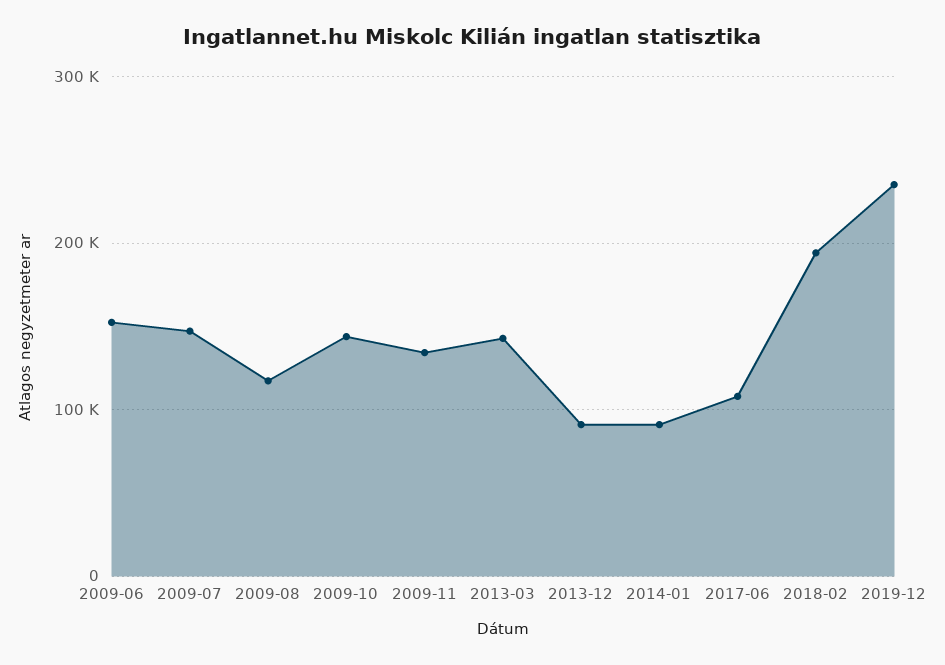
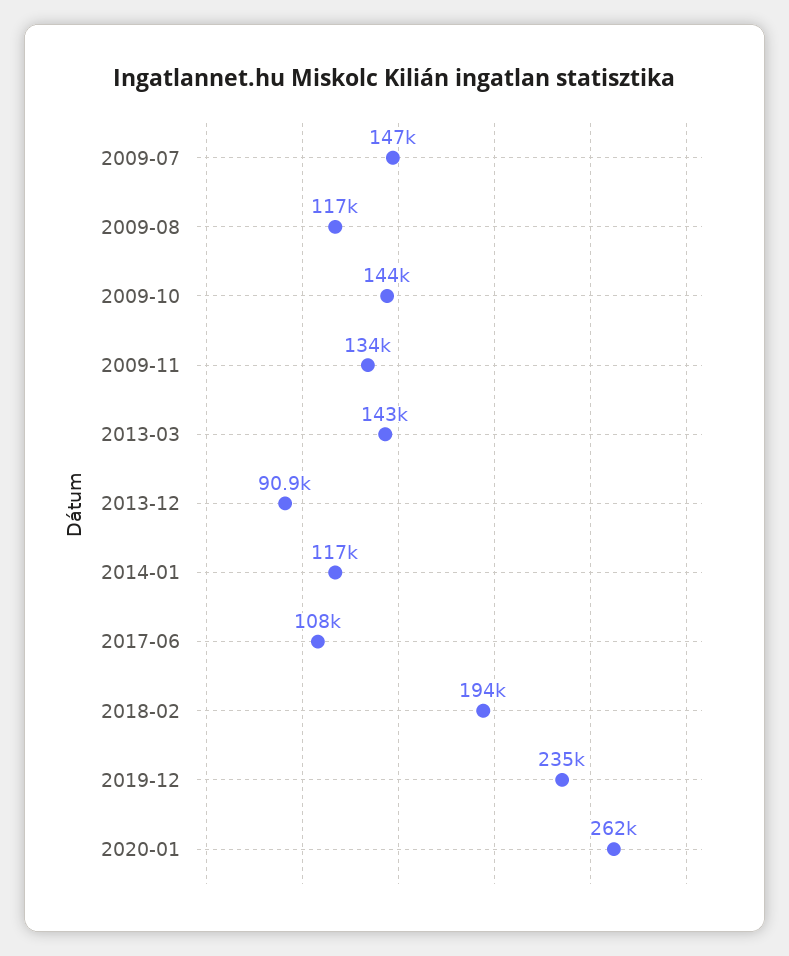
2009-06: 150000 -> none
2014-01: 90000 -> 117000
2020-01: none -> 262000

